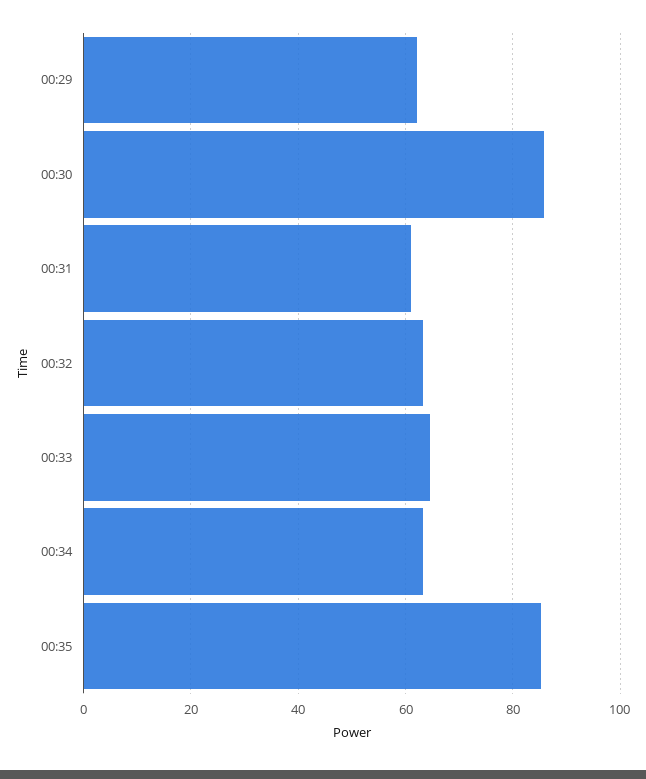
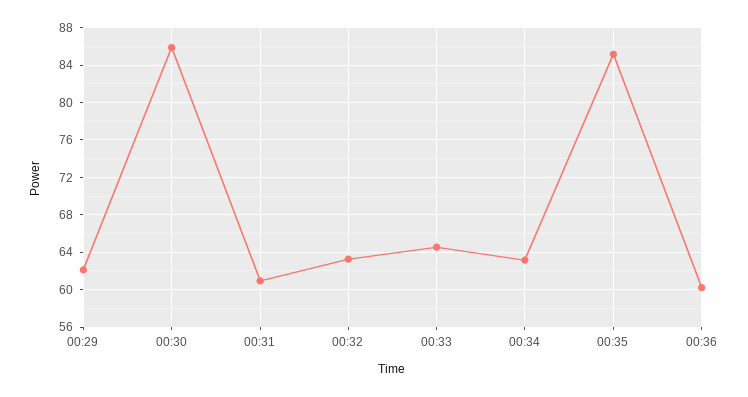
00:36: none -> 60

